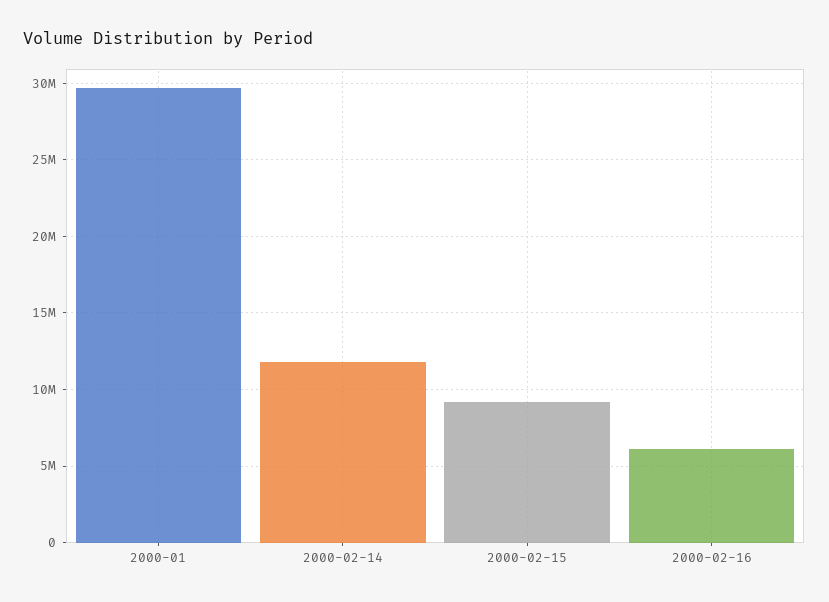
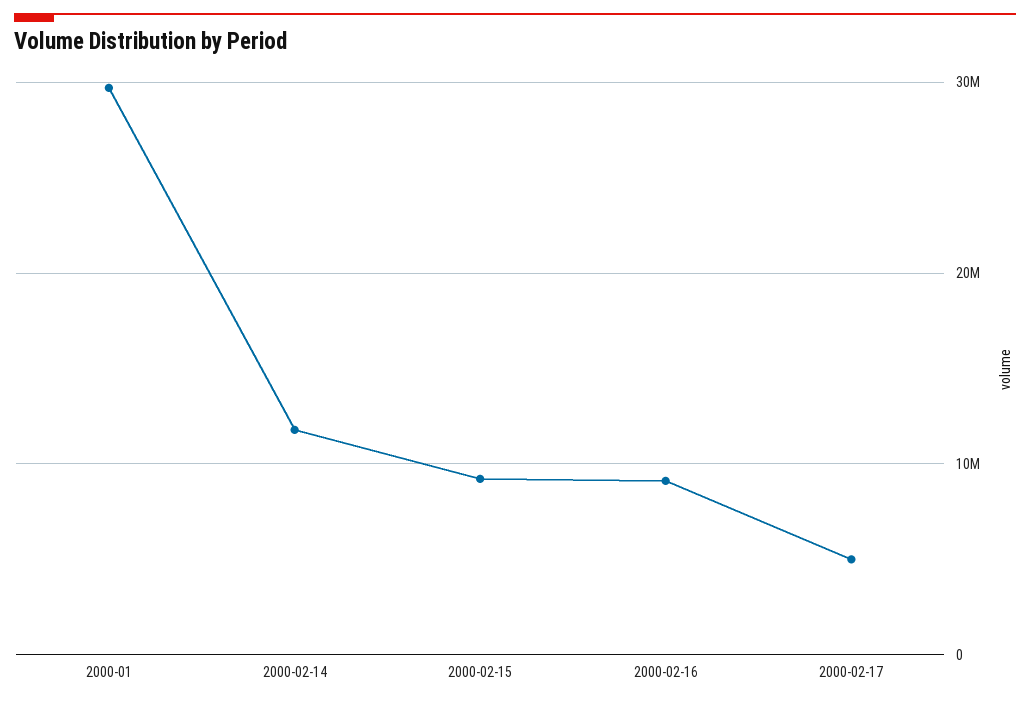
2000-02-16: 6000000 -> 9000000
2000-02-17: none -> 5000000

